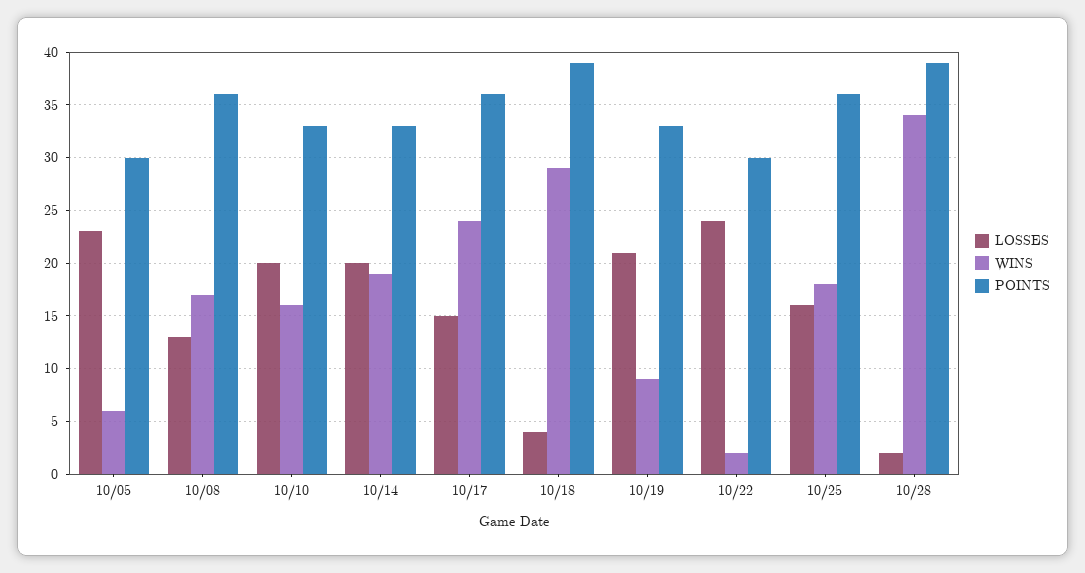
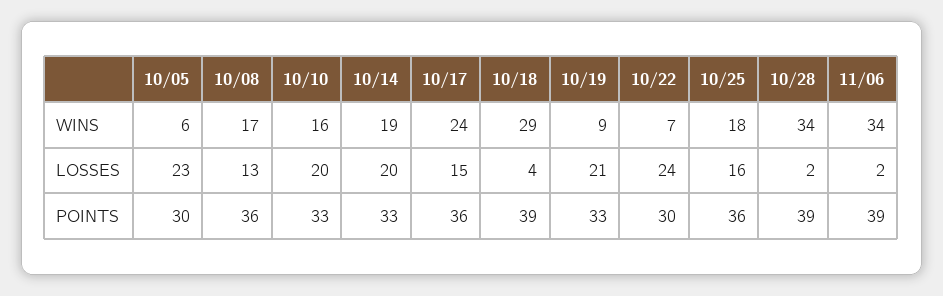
WINS, 10/22: 2 -> 7
WINS, 11/06: none -> 34
LOSSES, 11/06: none -> 2
POINTS, 11/06: none -> 39

